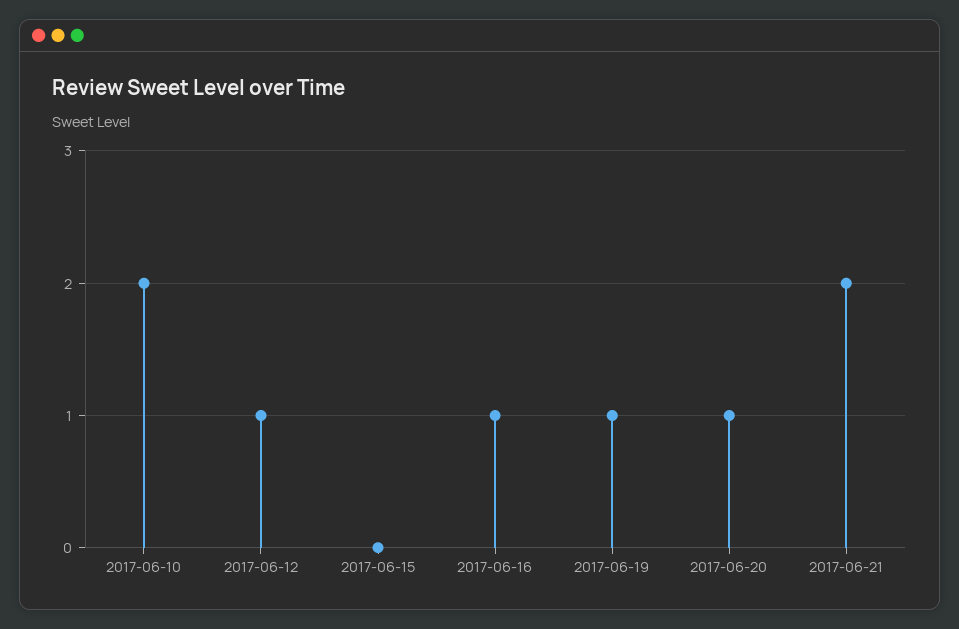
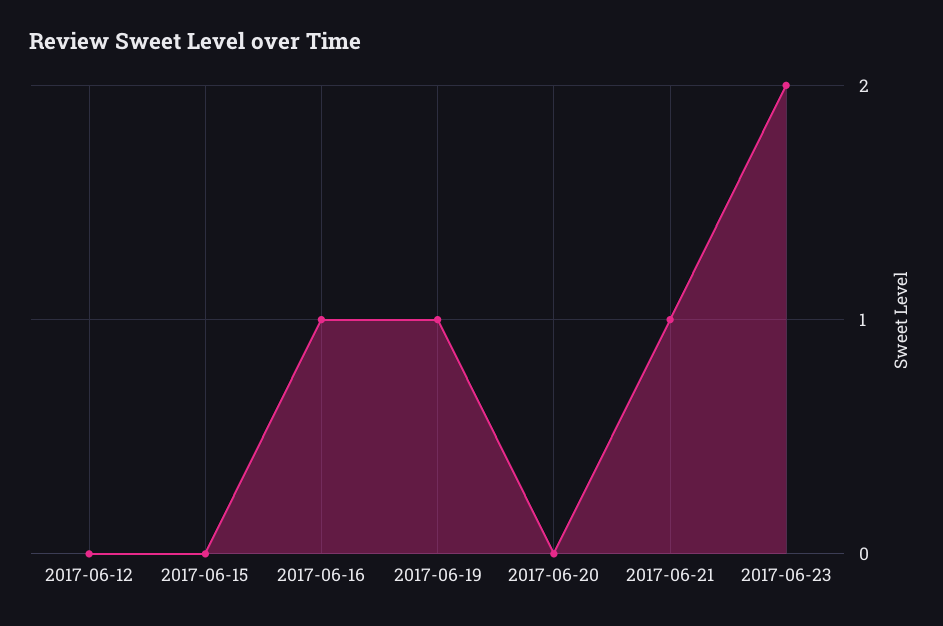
2017-06-10: 2 -> none
2017-06-12: 1 -> 0
2017-06-20: 1 -> 0
2017-06-21: 2 -> 1
2017-06-23: none -> 2

